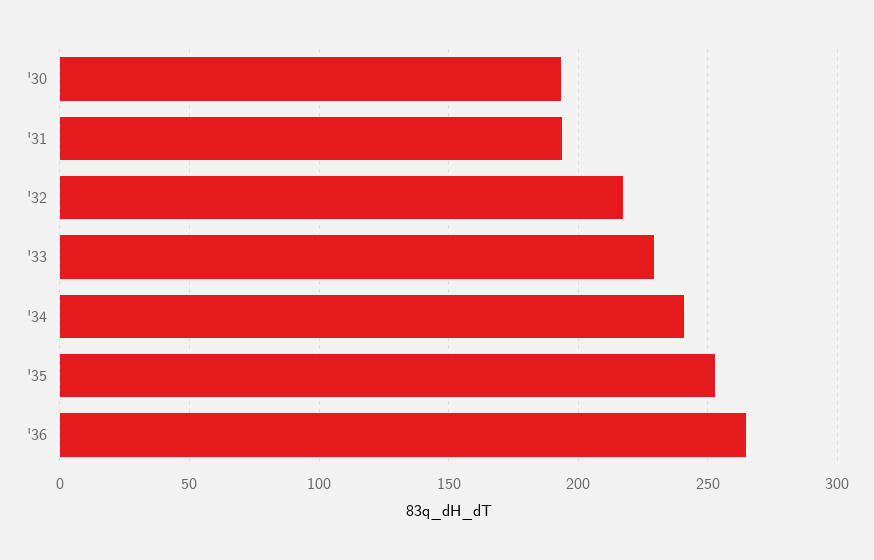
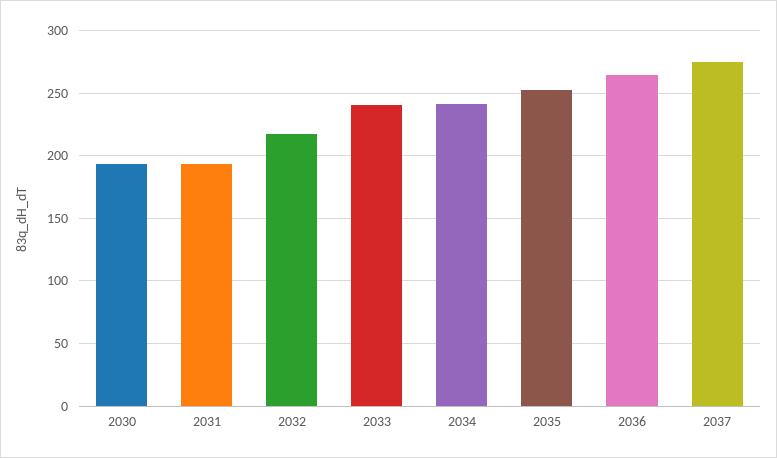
'33: 230 -> 240
2037: none -> 275

